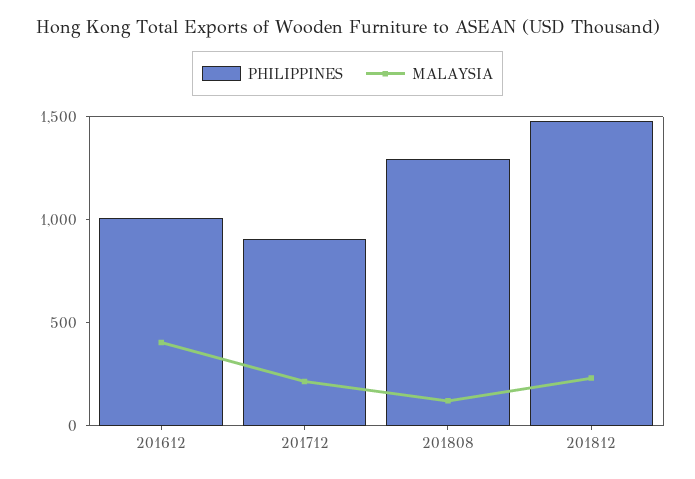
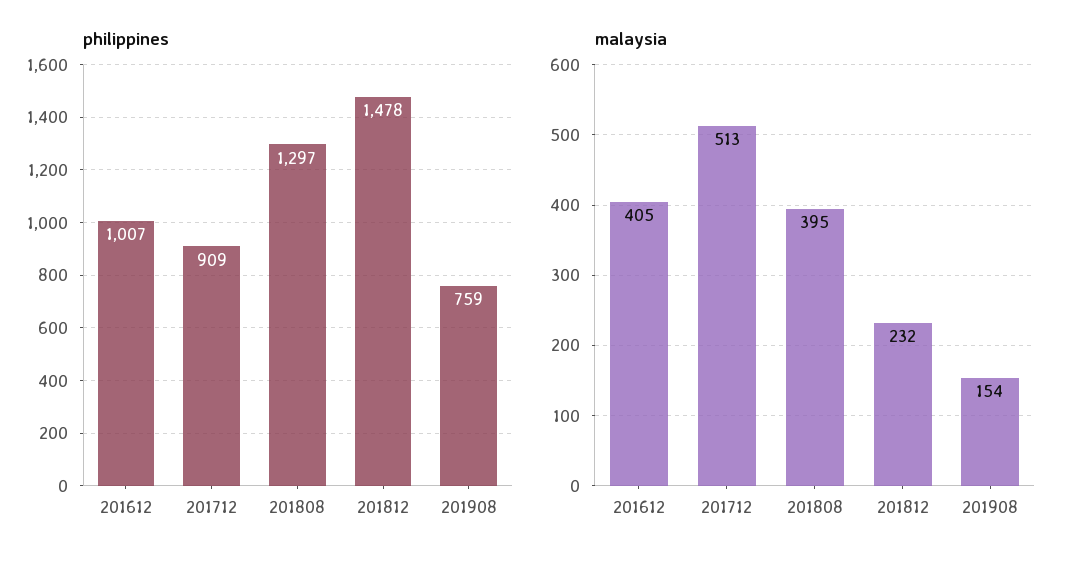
MALAYSIA, 201712: 200 -> 513
MALAYSIA, 201808: 100 -> 395
PHILIPPINES, 201908: none -> 759
MALAYSIA, 201908: none -> 154

